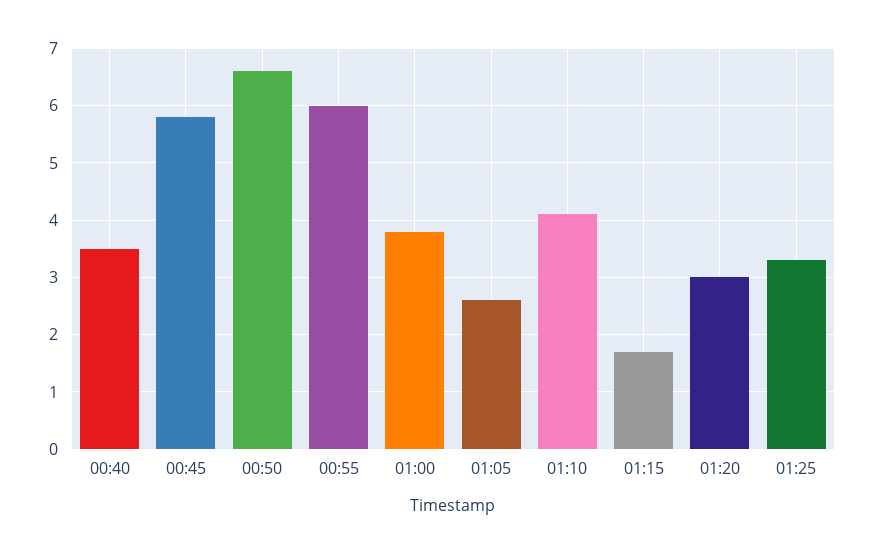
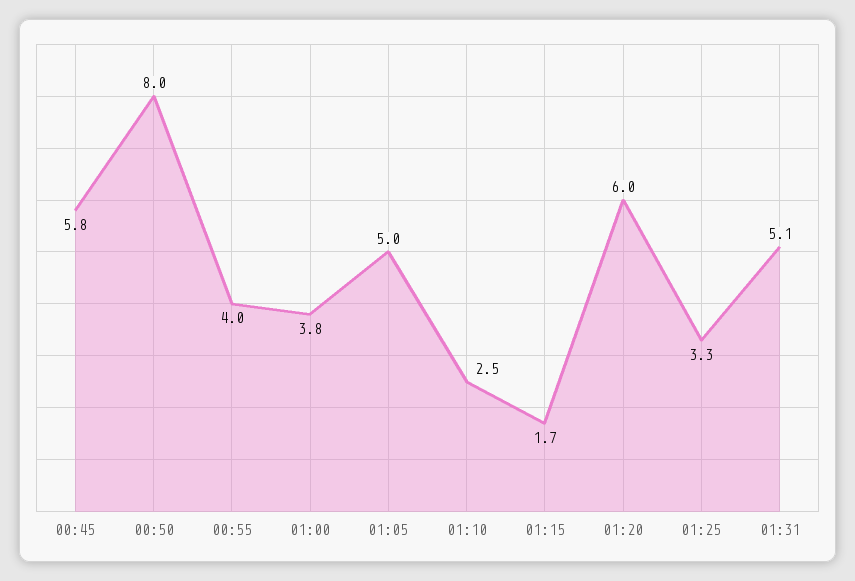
00:40: 3.5 -> none
00:50: 6.5 -> 8
00:55: 6 -> 4
01:05: 2.5 -> 5
01:10: 4 -> 2.5
01:20: 3 -> 6
01:31: none -> 5.1

